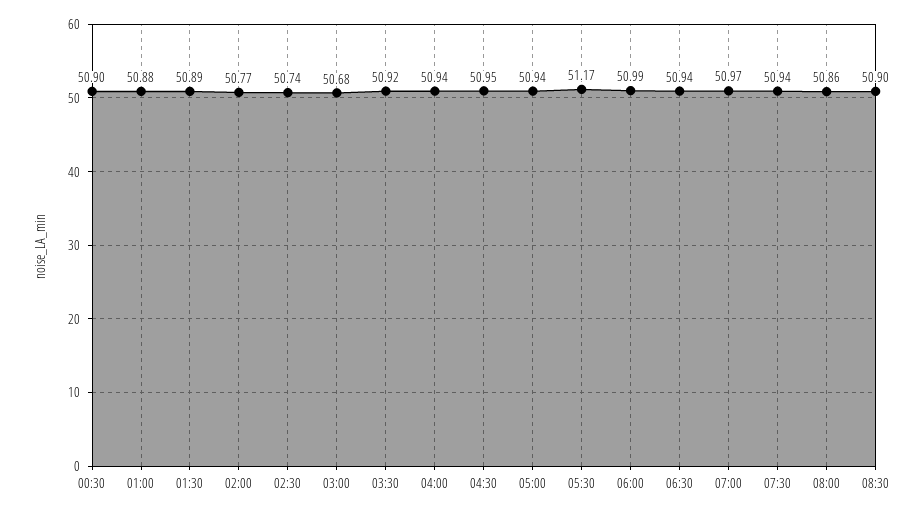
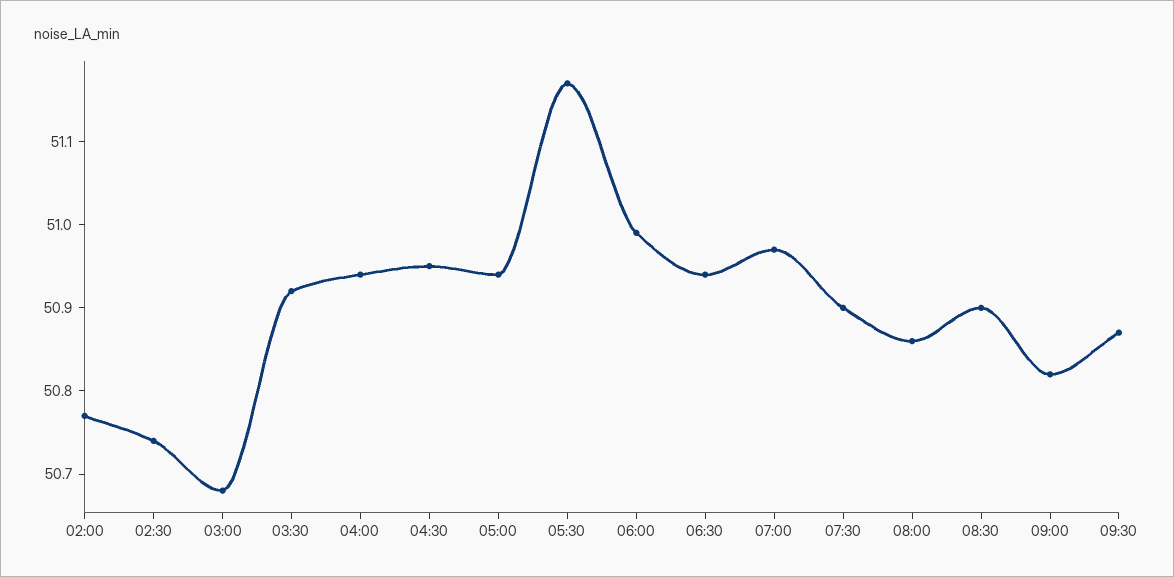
00:30: 50.9 -> none
01:00: 50.88 -> none
01:30: 50.89 -> none
07:30: 50.94 -> 50.9
09:00: none -> 50.82
09:30: none -> 50.87

